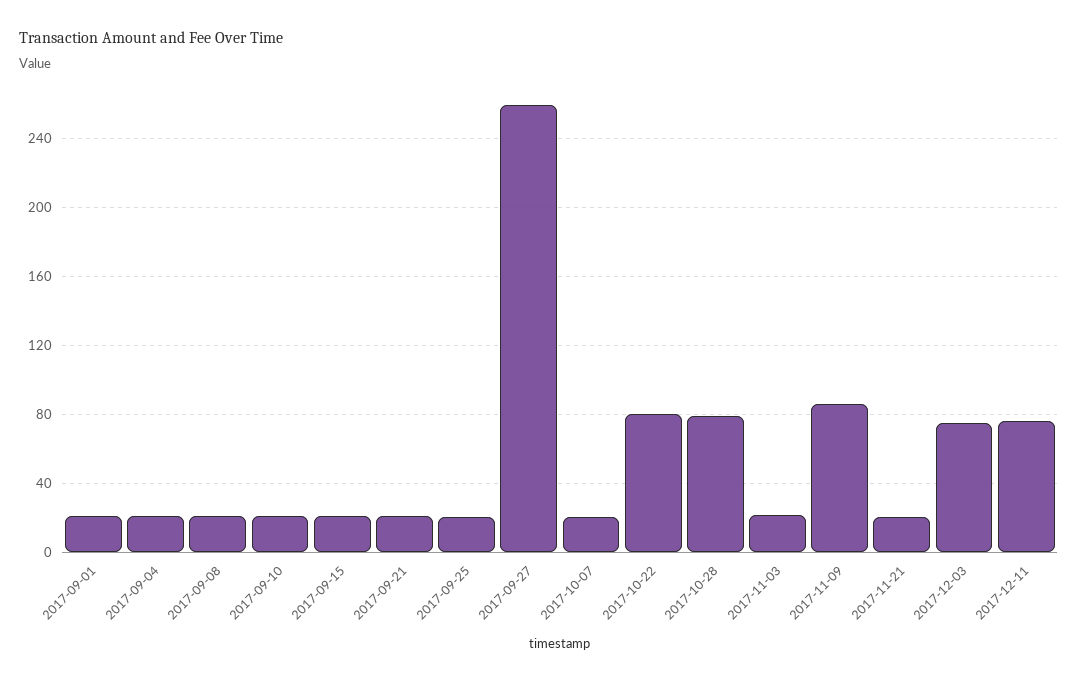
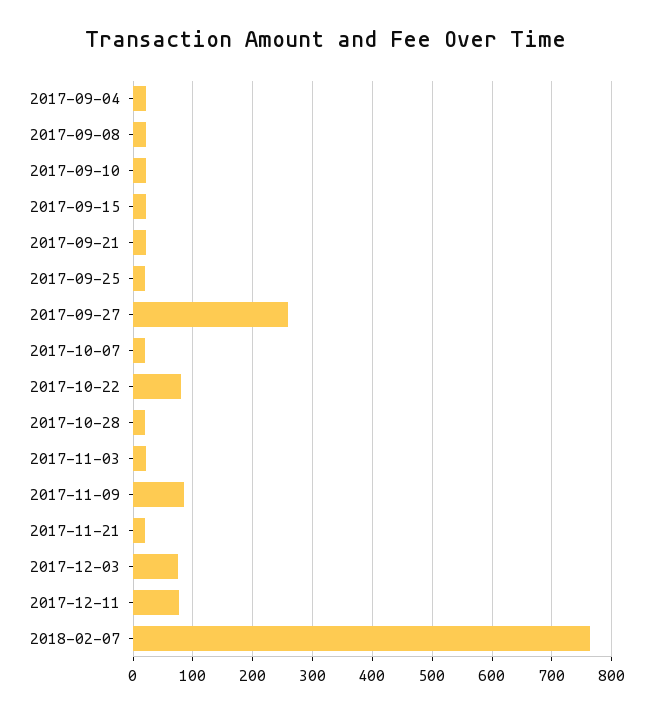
2017-09-01: 20 -> none
2017-10-28: 80 -> 20
2018-02-07: none -> 760

